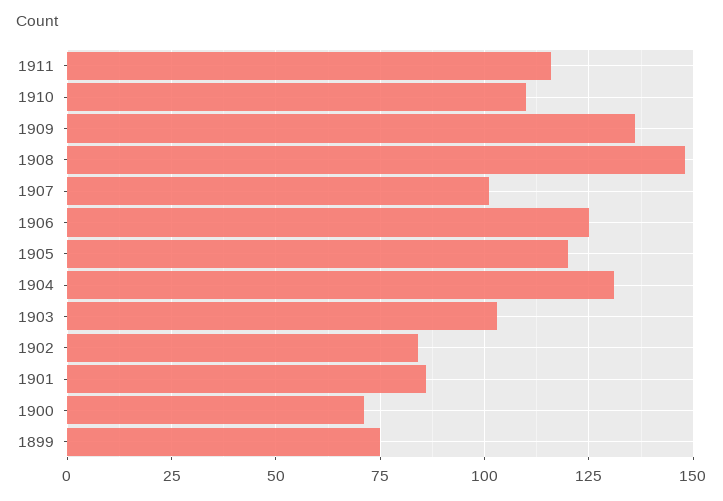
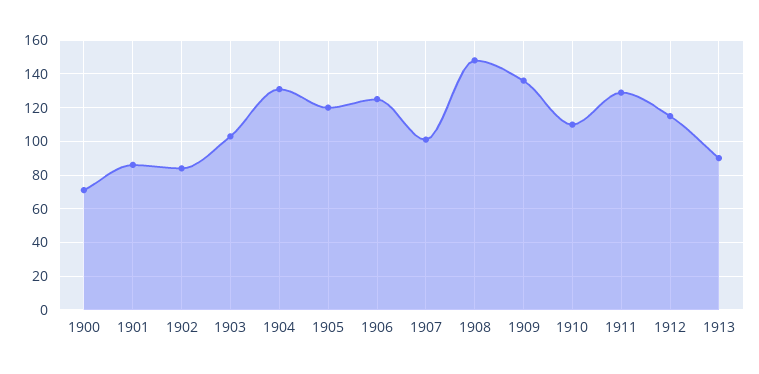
1911: 115 -> 130
1899: 75 -> none
1912: none -> 115
1913: none -> 90

